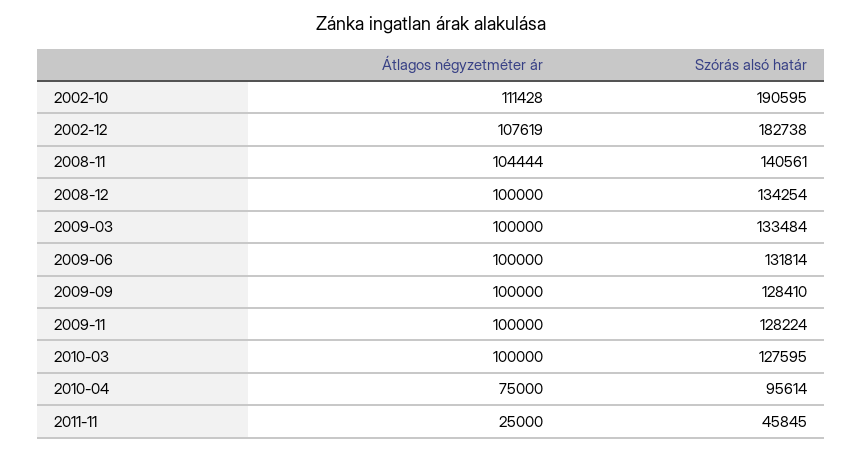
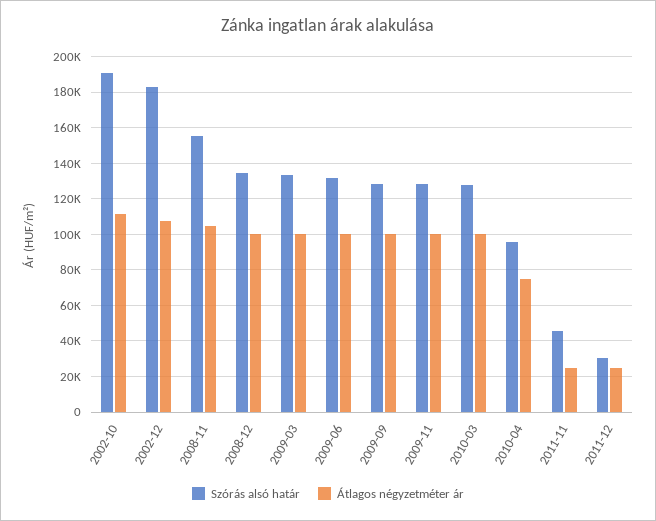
Szórás alsó határ, 2008-11: 140561 -> 155000
Szórás alsó határ, 2011-12: none -> 30000
Átlagos négyzetméter ár, 2011-12: none -> 25000

